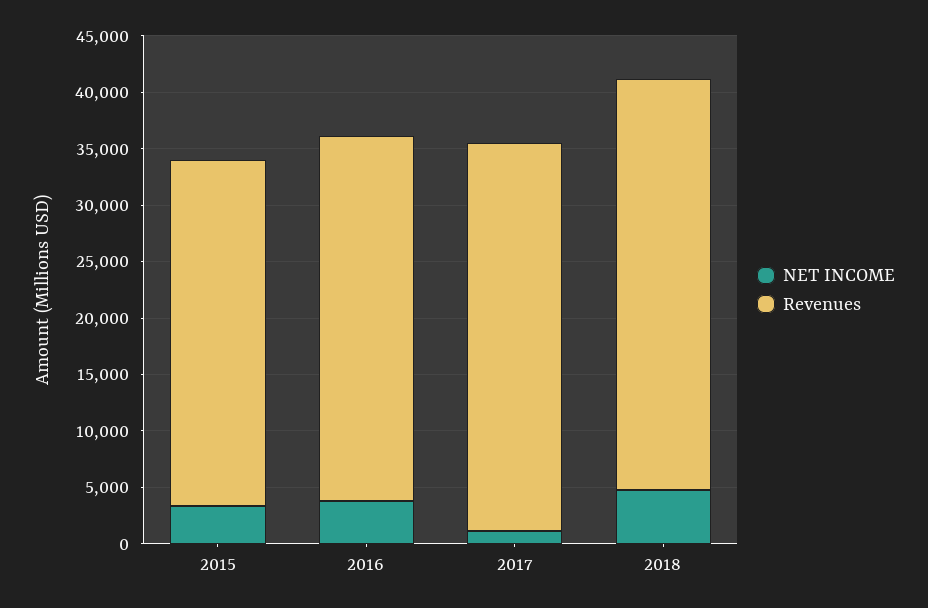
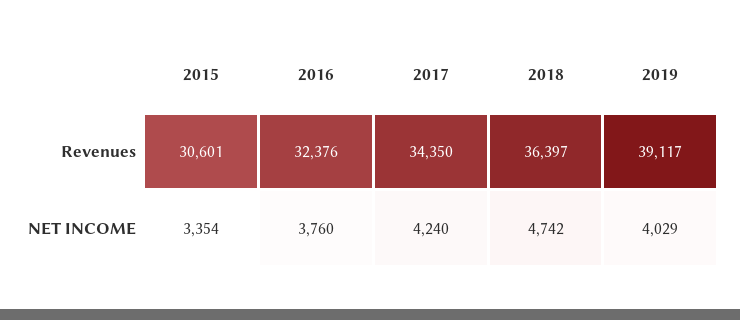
NET INCOME, 2017: 1000 -> 4240
Revenues, 2019: none -> 39117
NET INCOME, 2019: none -> 4029

